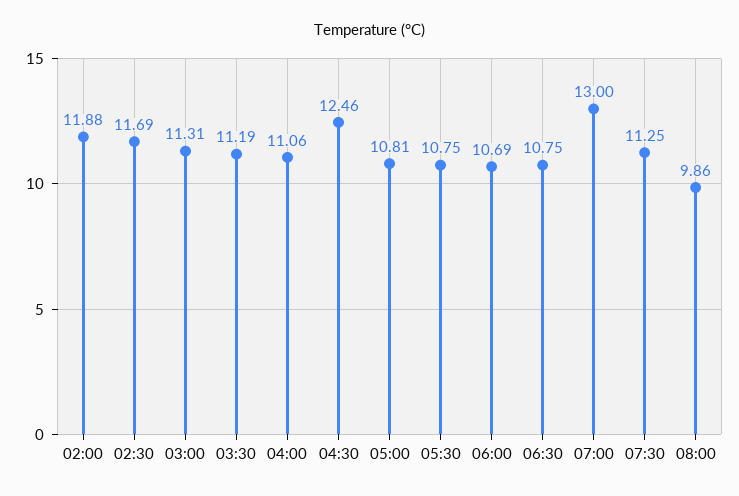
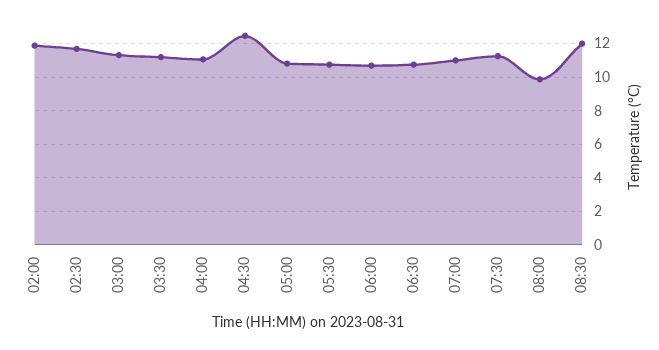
07:00: 13 -> 11
08:30: none -> 12

